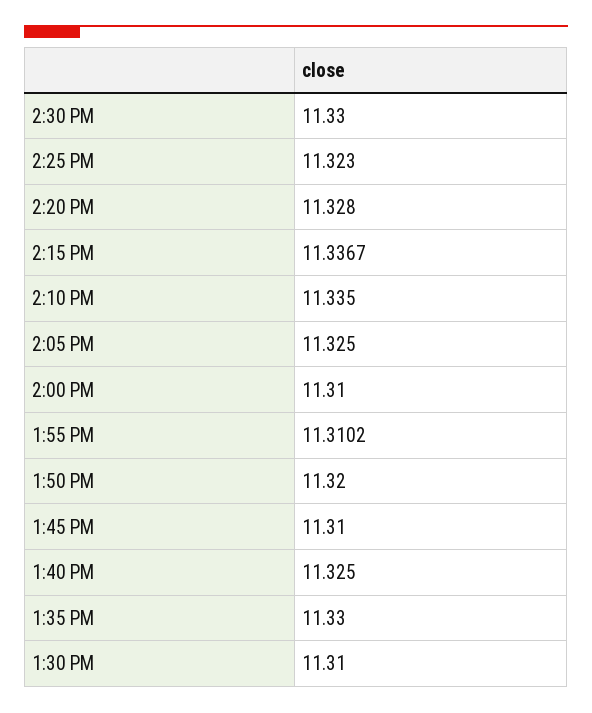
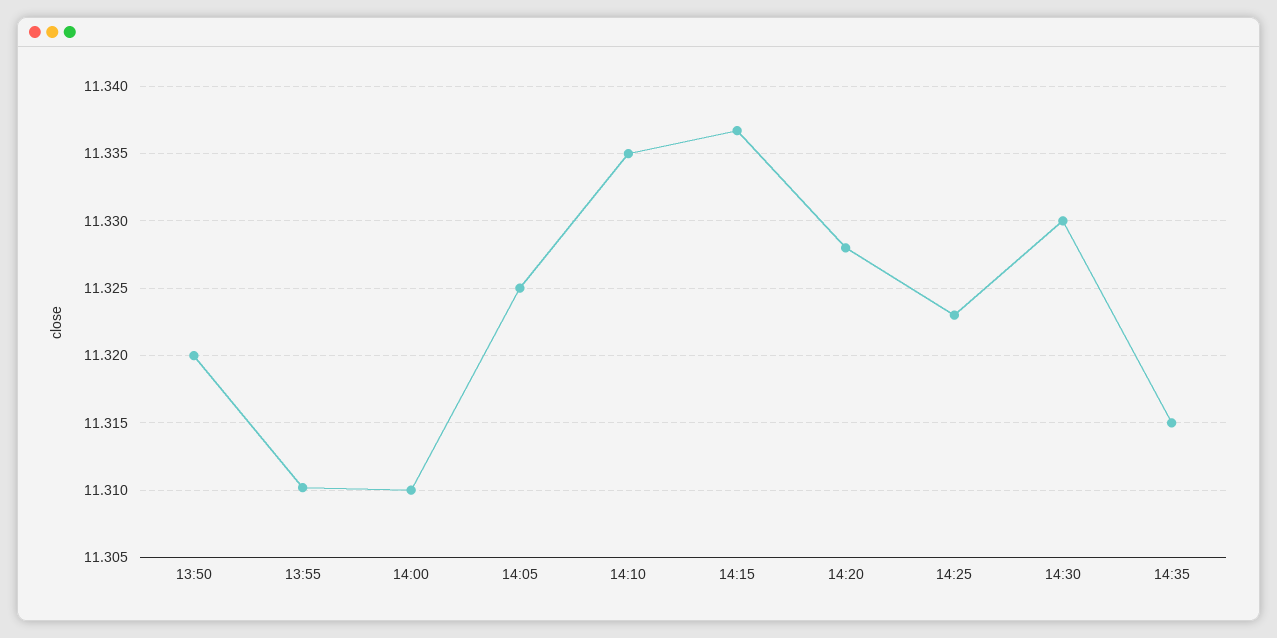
1:45 PM: 11.31 -> none
1:40 PM: 11.325 -> none
1:35 PM: 11.33 -> none
1:30 PM: 11.31 -> none
14:35: none -> 11.315

